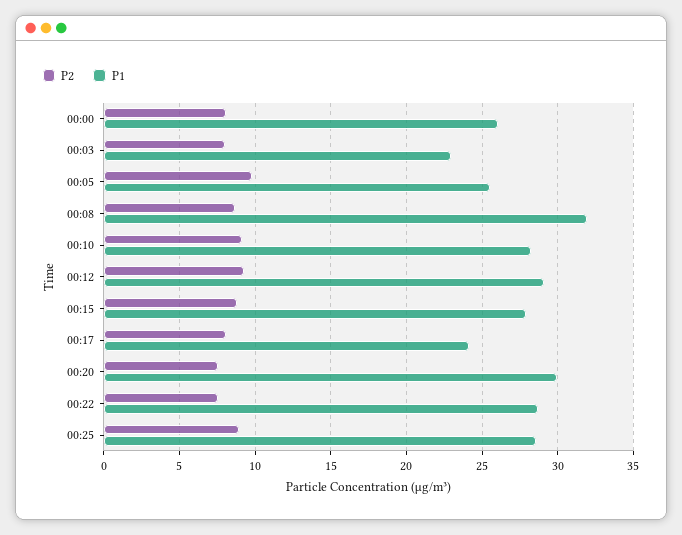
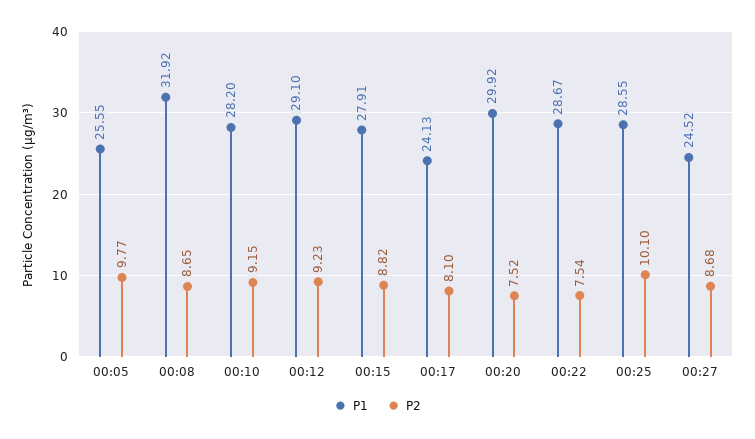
P2, 00:00: 8 -> none
P1, 00:00: 26 -> none
P2, 00:03: 8 -> none
P1, 00:03: 23 -> none
P2, 00:25: 9 -> 10.1
P1, 00:27: none -> 24.52
P2, 00:27: none -> 8.68

